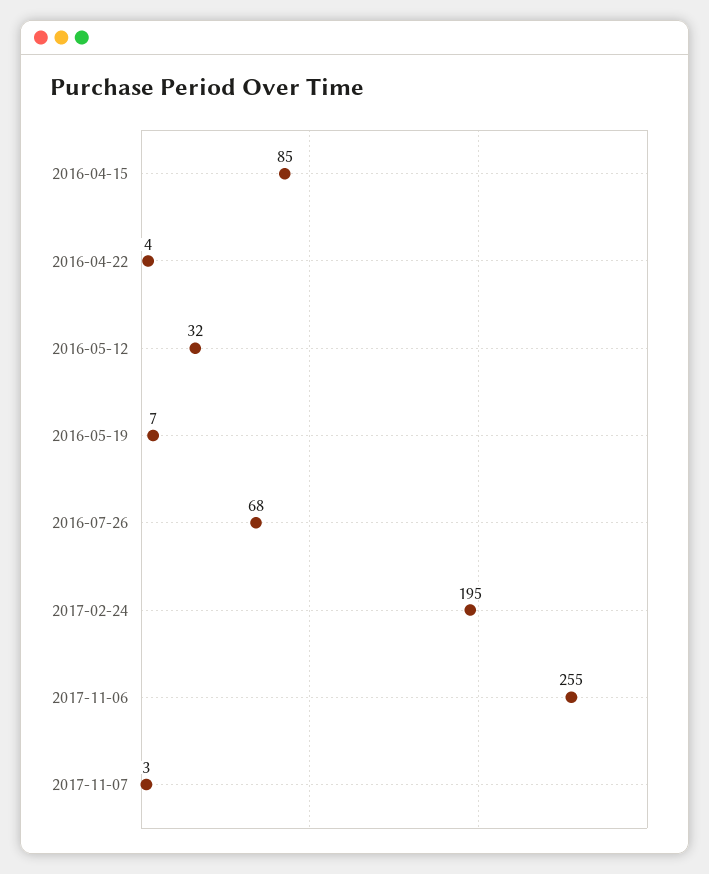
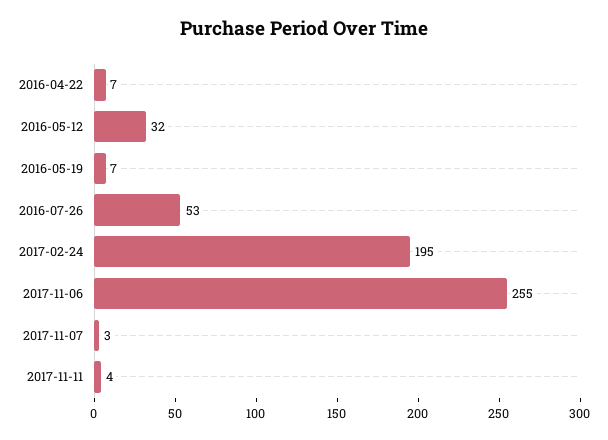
2016-04-15: 85 -> none
2016-04-22: 4 -> 7
2016-07-26: 68 -> 53
2017-11-11: none -> 4

